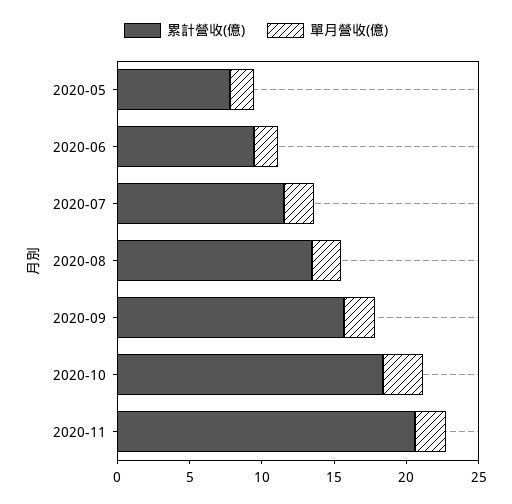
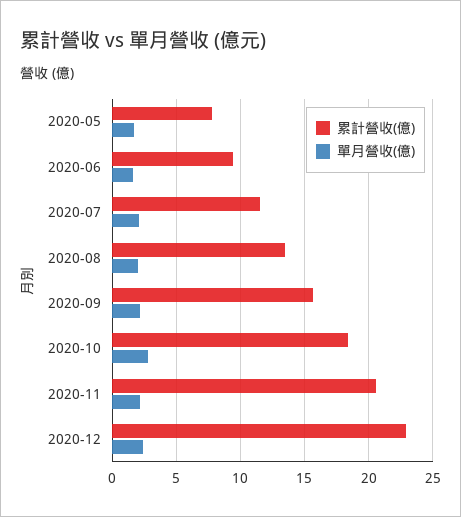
累計營收(億), 2020-12: none -> 23
單月營收(億), 2020-12: none -> 2.5

